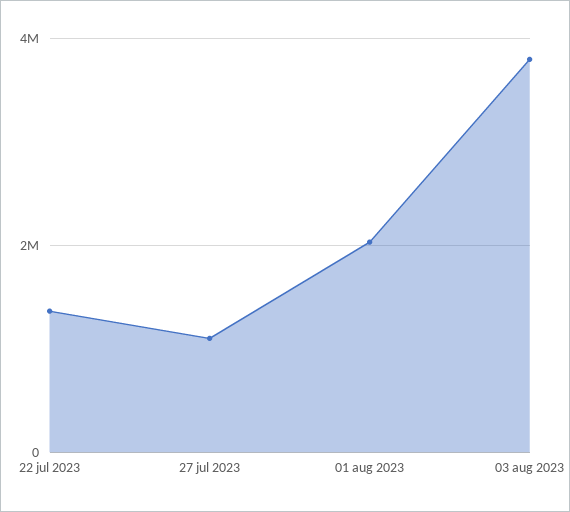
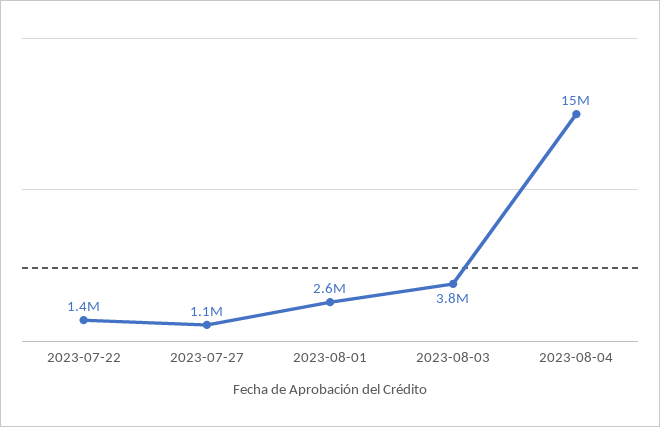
01 aug 2023: 2000000 -> 2600000
2023-08-04: none -> 15000000

